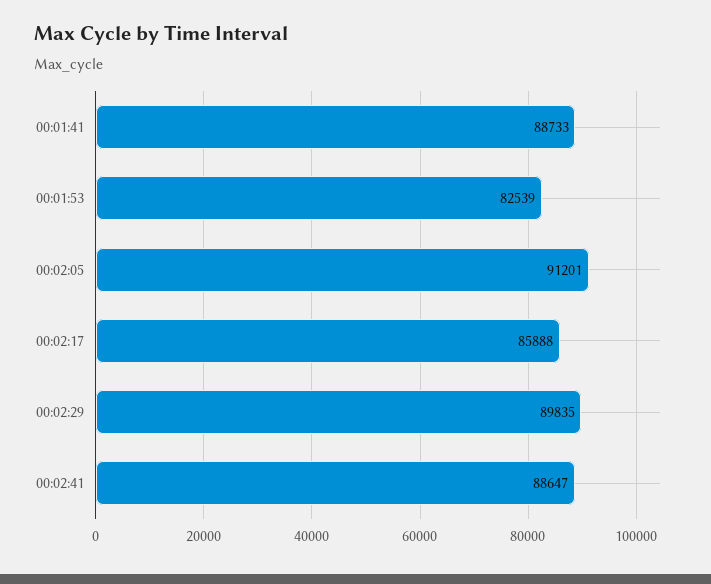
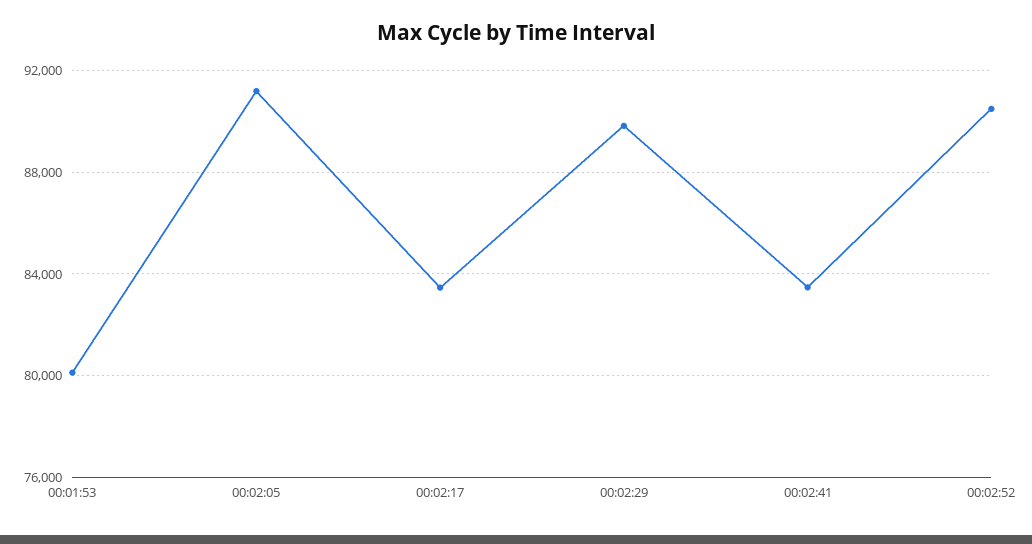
00:01:41: 88733 -> none
00:01:53: 82539 -> 80000
00:02:17: 85888 -> 83500
00:02:41: 88647 -> 83500
00:02:52: none -> 90500

